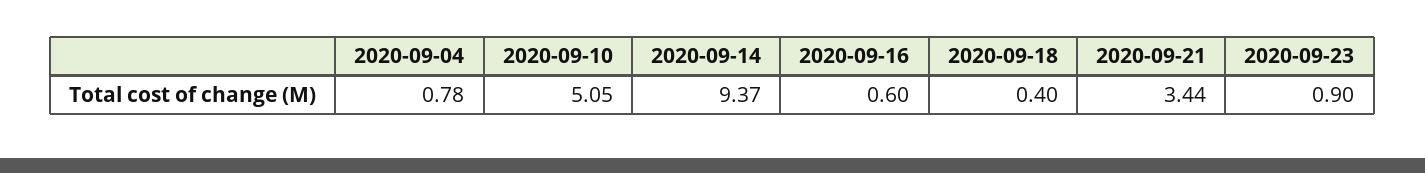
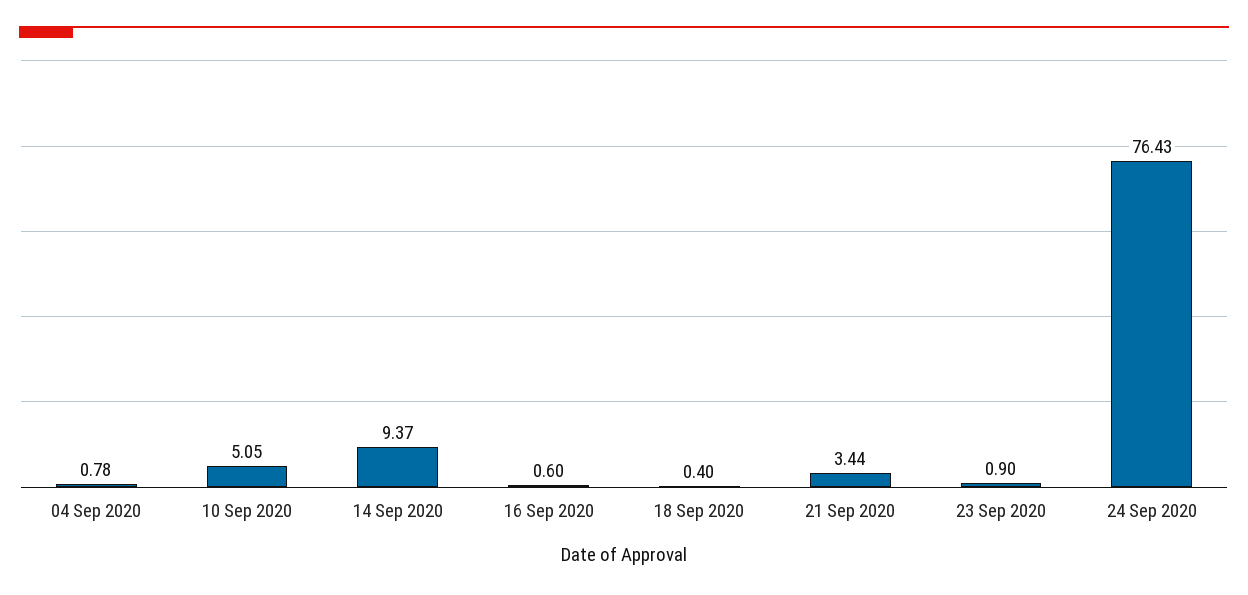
24 Sep 2020: none -> 76.43

